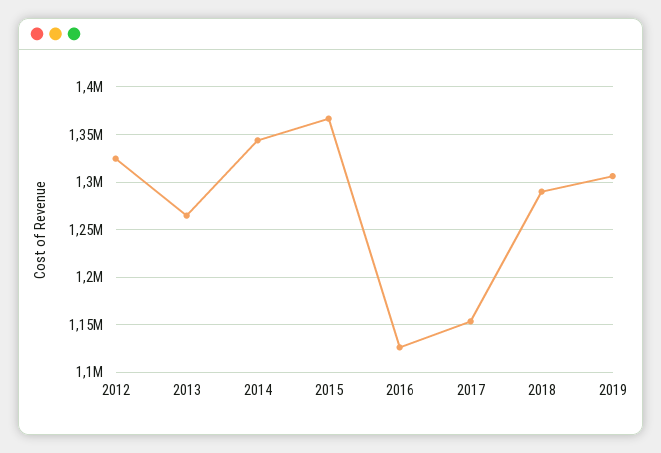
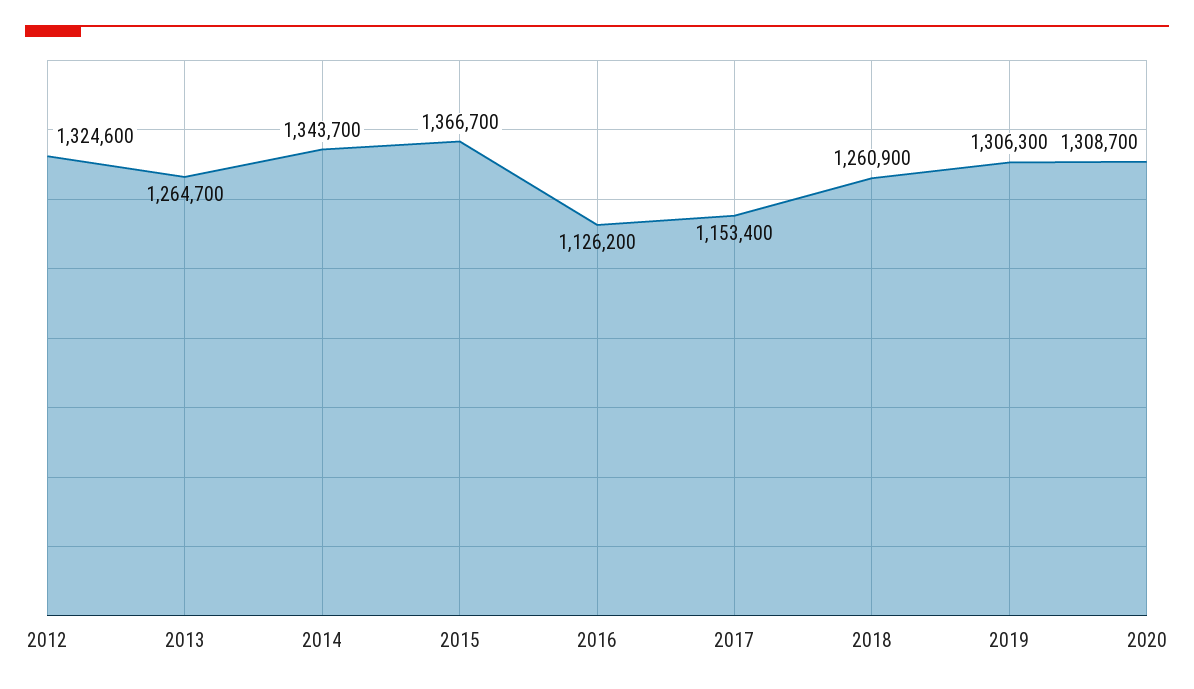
2018: 1290000 -> 1260900
2020: none -> 1308700

